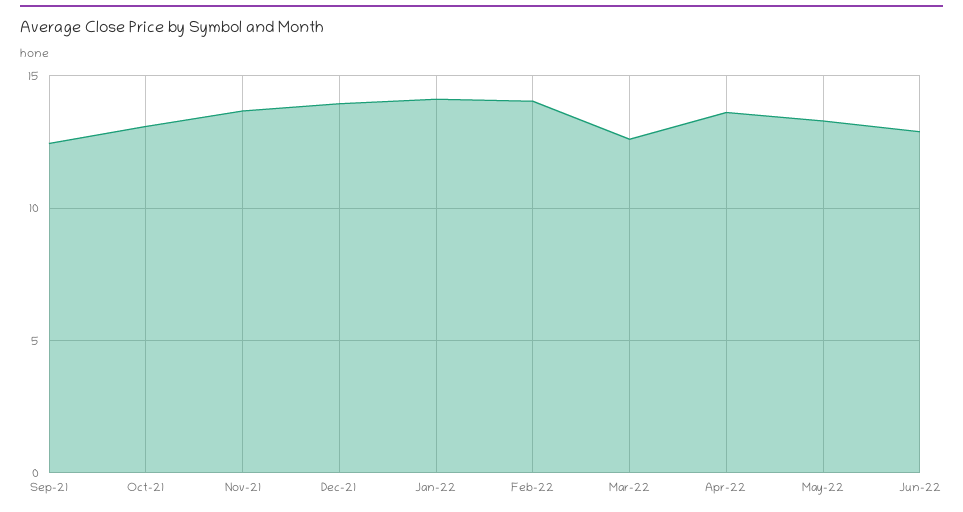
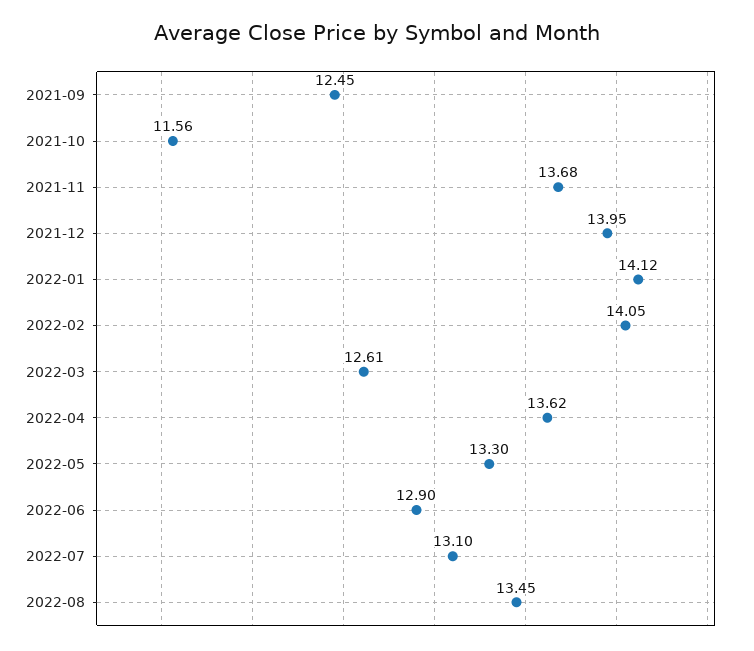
Oct-21: 13 -> 11.56
2022-07: none -> 13.1
2022-08: none -> 13.45

